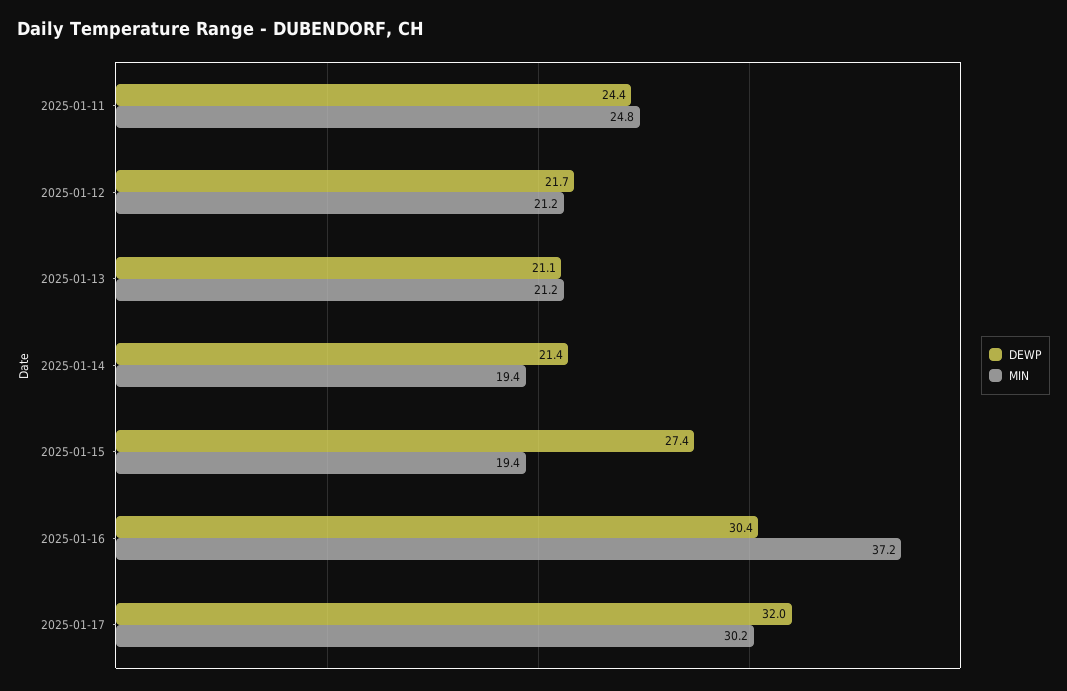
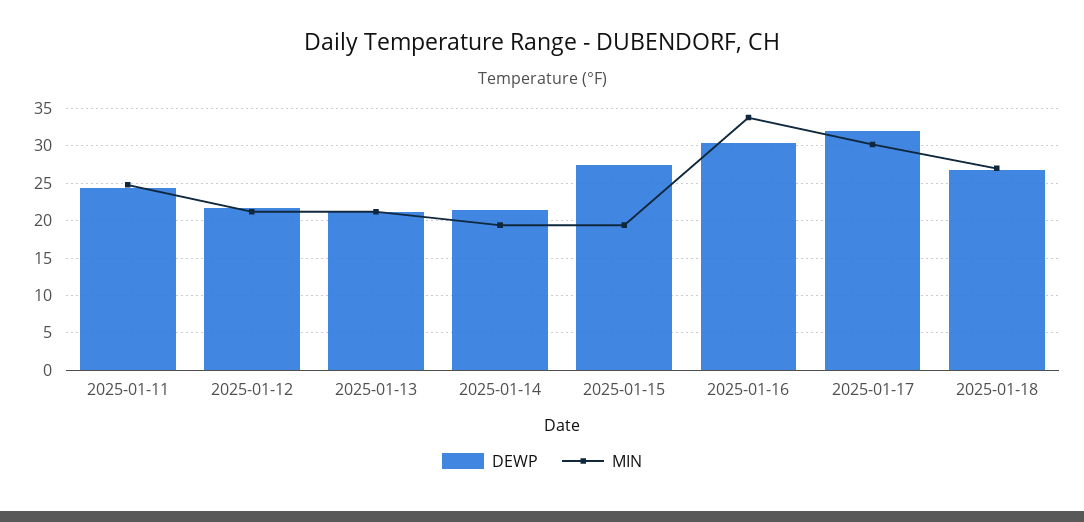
MIN, 2025-01-16: 37.2 -> 34
DEWP, 2025-01-18: none -> 27
MIN, 2025-01-18: none -> 27

